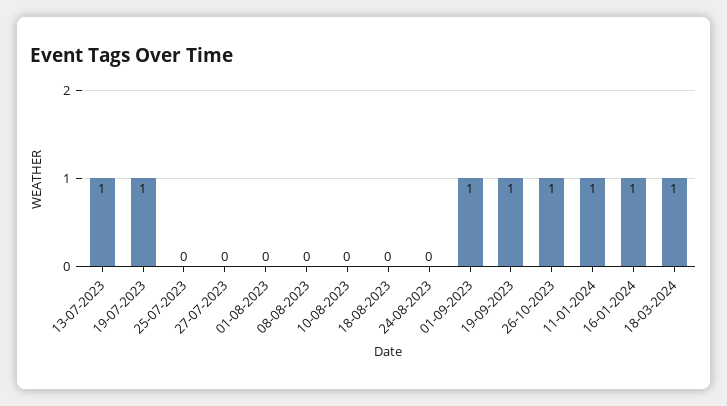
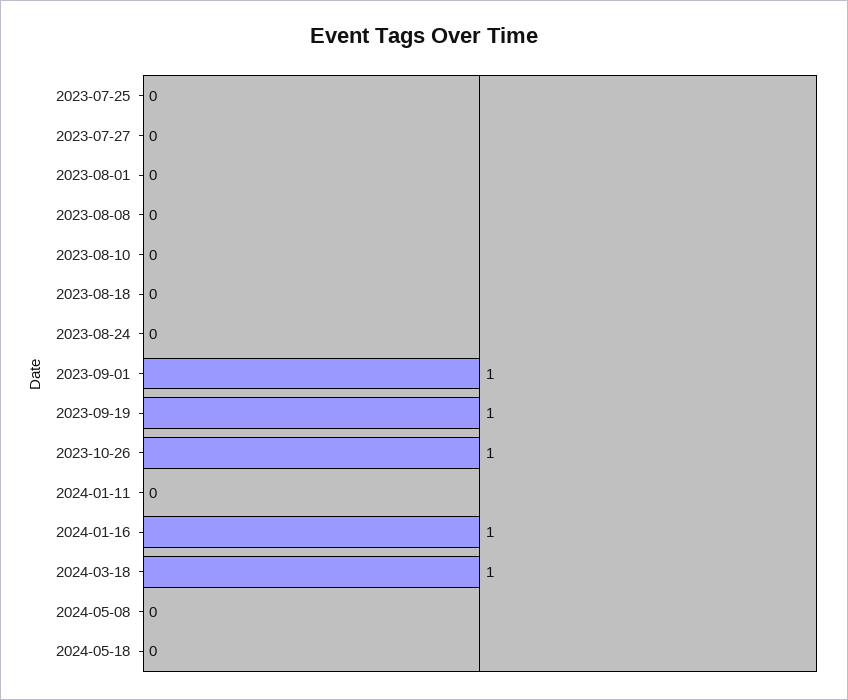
13-07-2023: 1 -> none
19-07-2023: 1 -> none
11-01-2024: 1 -> 0
2024-05-08: none -> 0
2024-05-18: none -> 0

